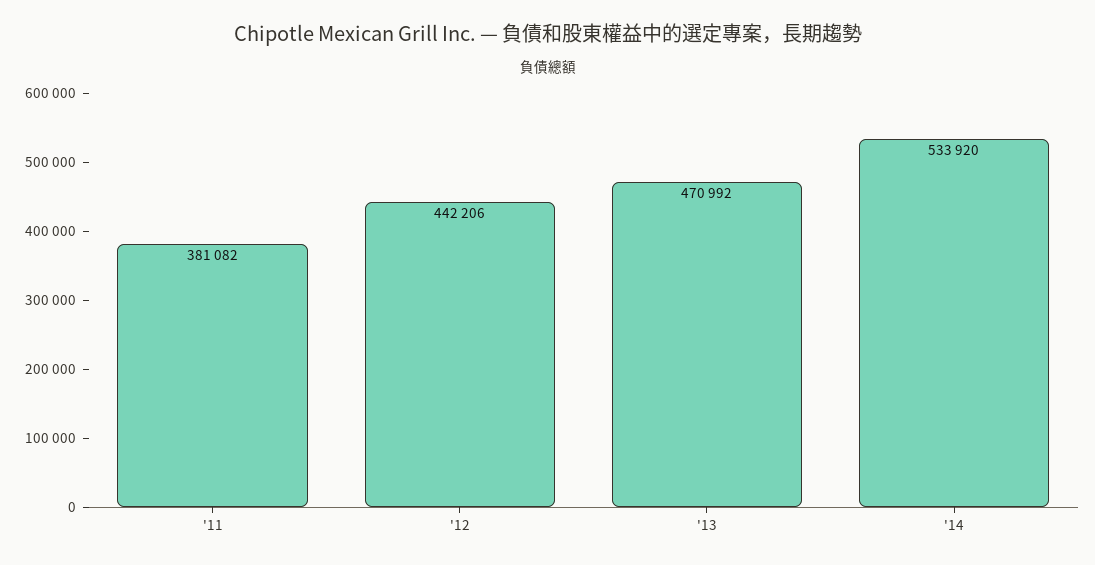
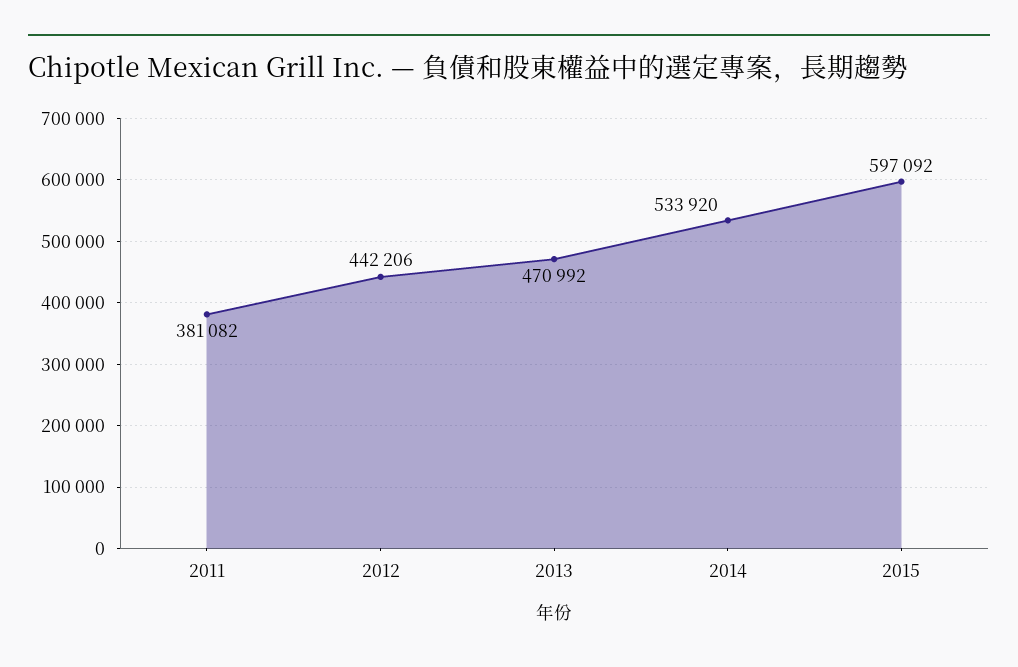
2015: none -> 597092

